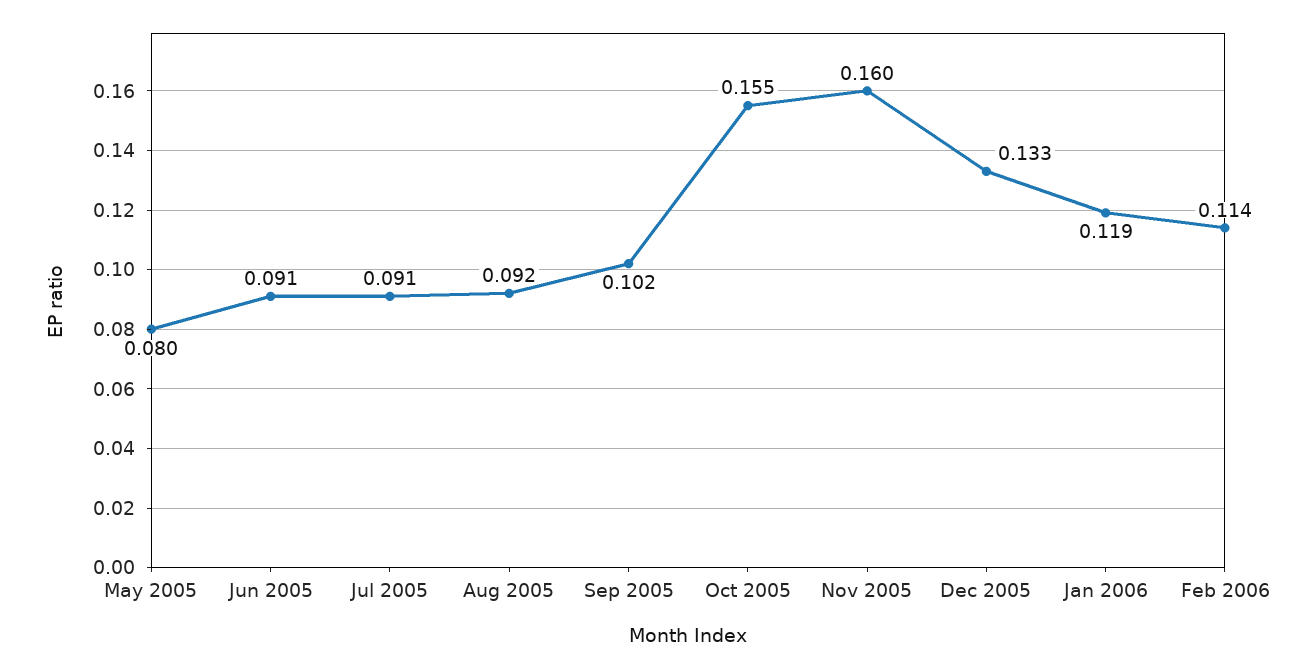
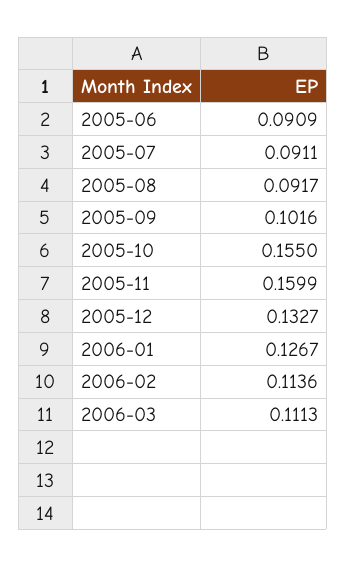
May 2005: 0.08 -> none
Jan 2006: 0.119 -> 0.1267
2006-03: none -> 0.1113

